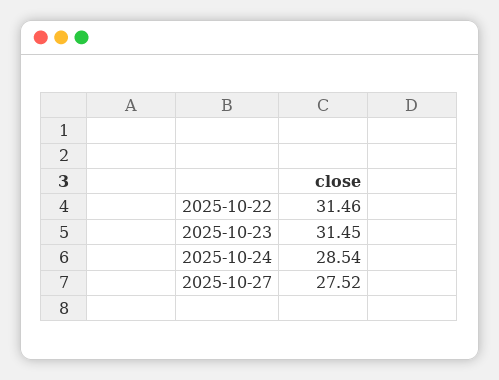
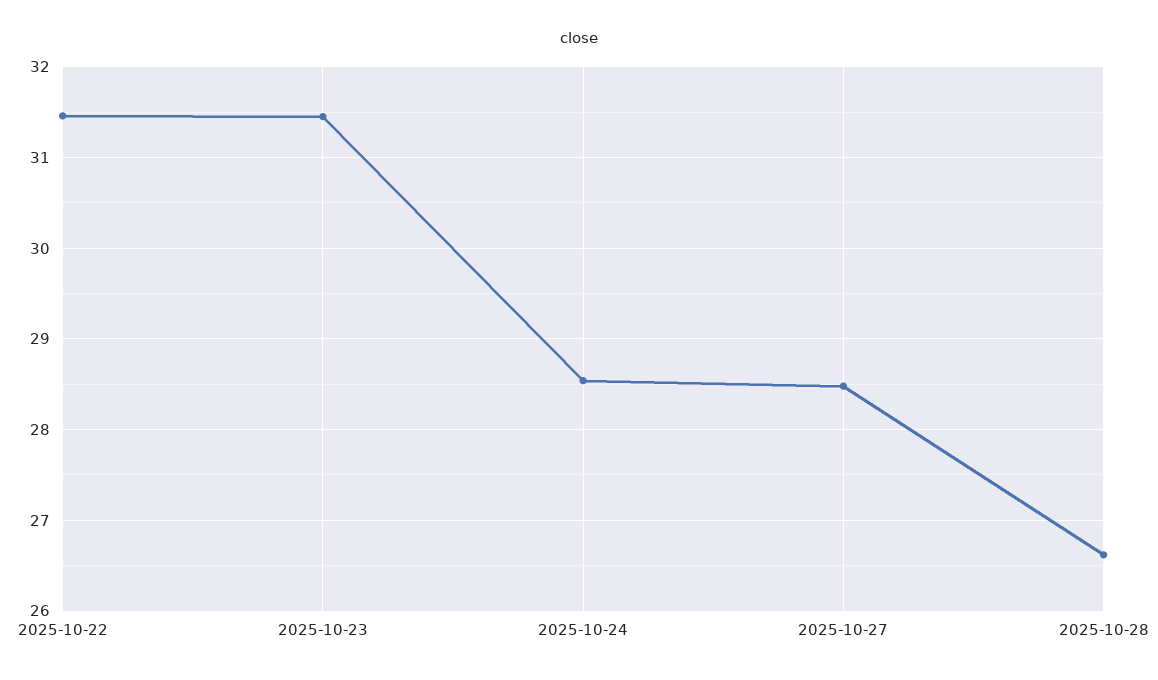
2025-10-27: 27.52 -> 28.5
2025-10-28: none -> 26.6

